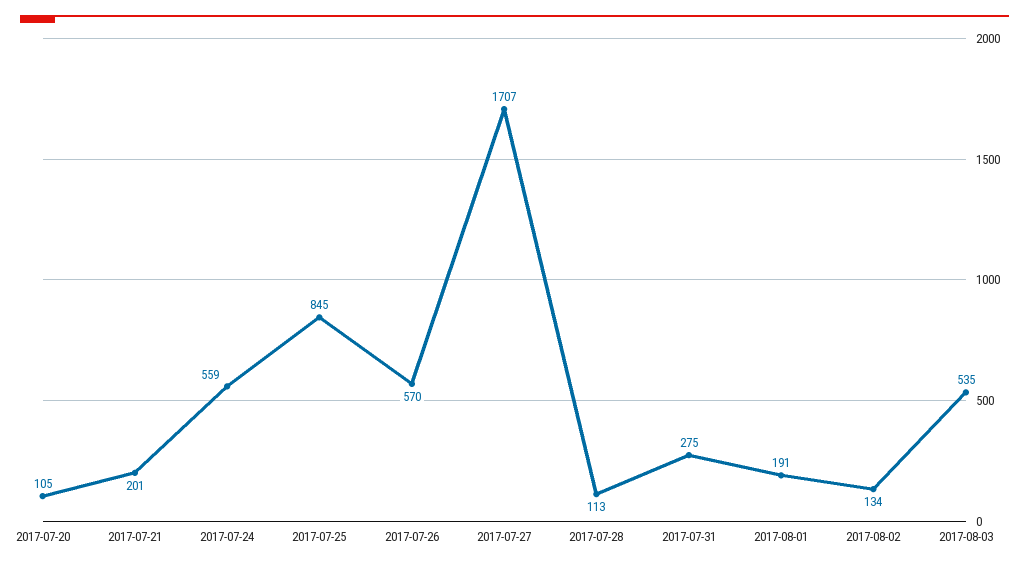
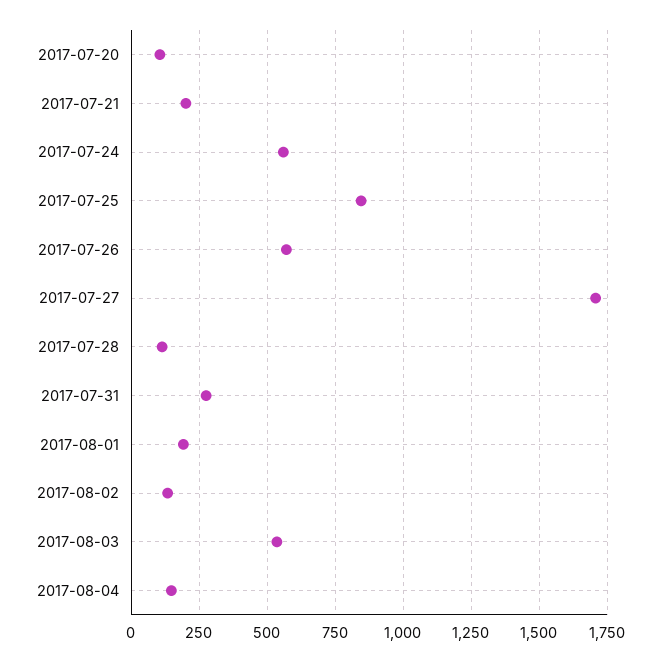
2017-08-04: none -> 150

